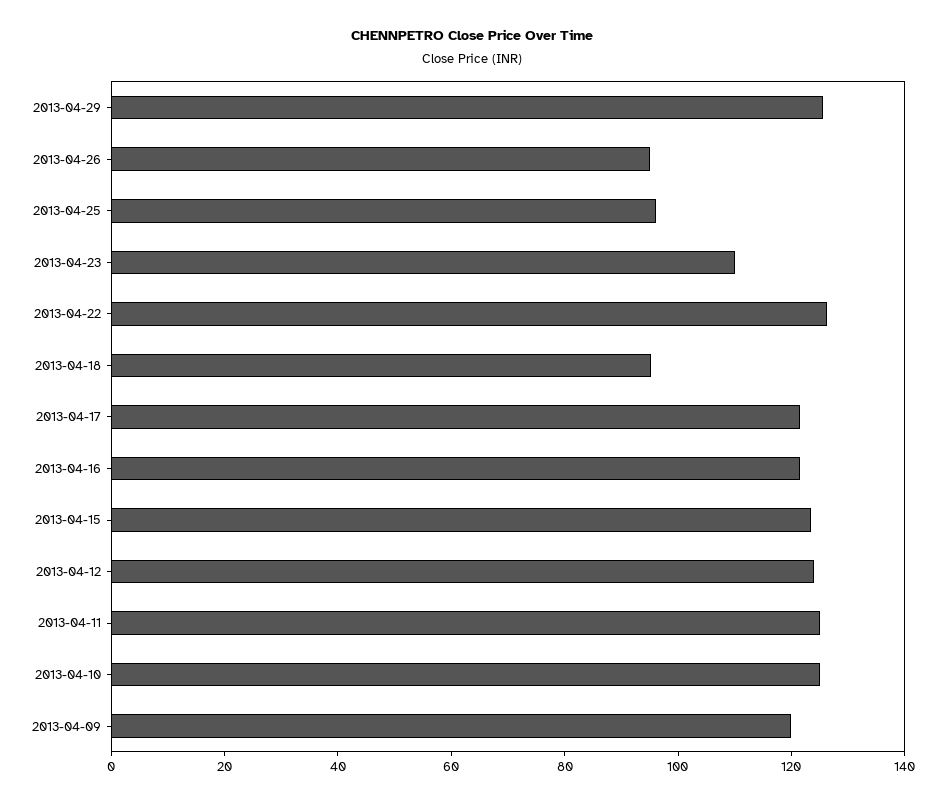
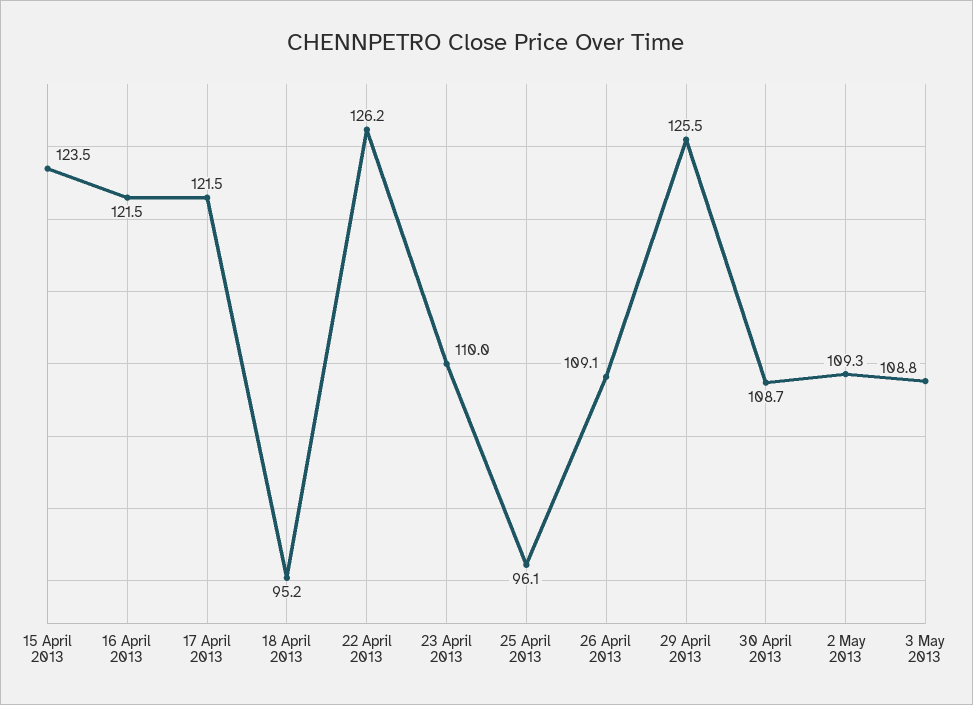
2013-04-26: 95 -> 109.1
2013-04-12: 125 -> none
2013-04-11: 125 -> none
2013-04-10: 125 -> none
2013-04-09: 120 -> none
30 April 2013: none -> 108.7
2 May 2013: none -> 109.3
3 May 2013: none -> 108.8

